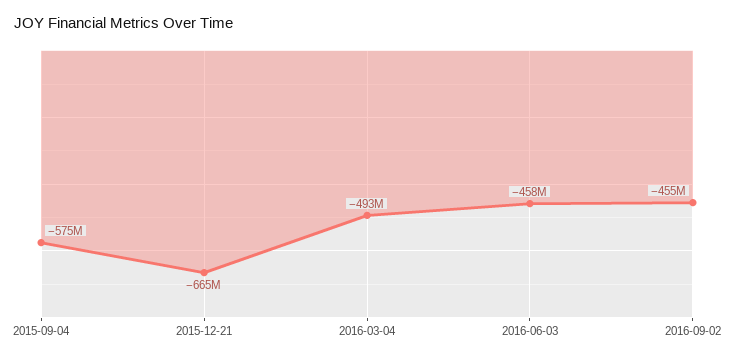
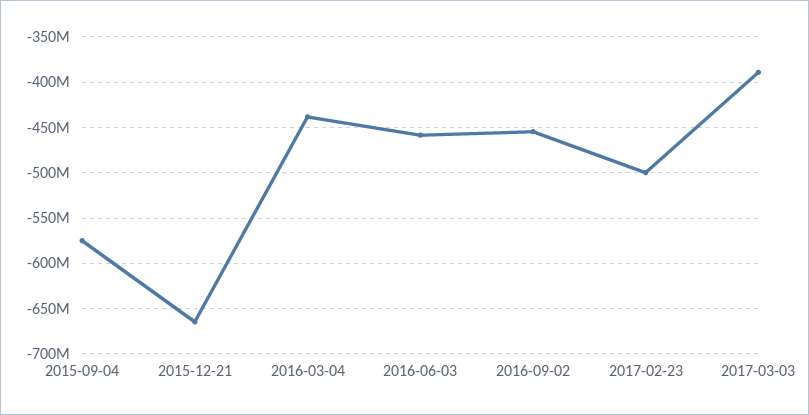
2016-03-04: -493000000 -> -440000000
2017-02-23: none -> -500000000
2017-03-03: none -> -390000000

